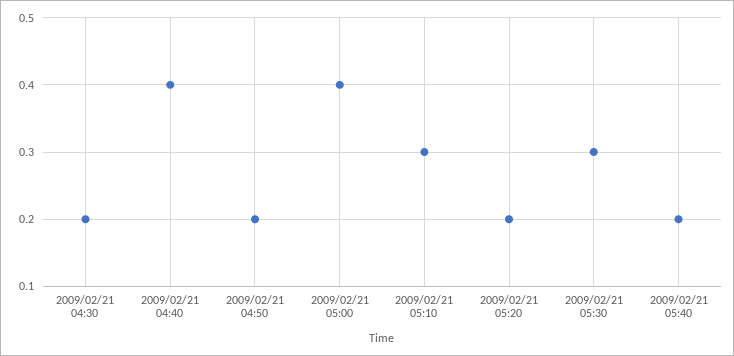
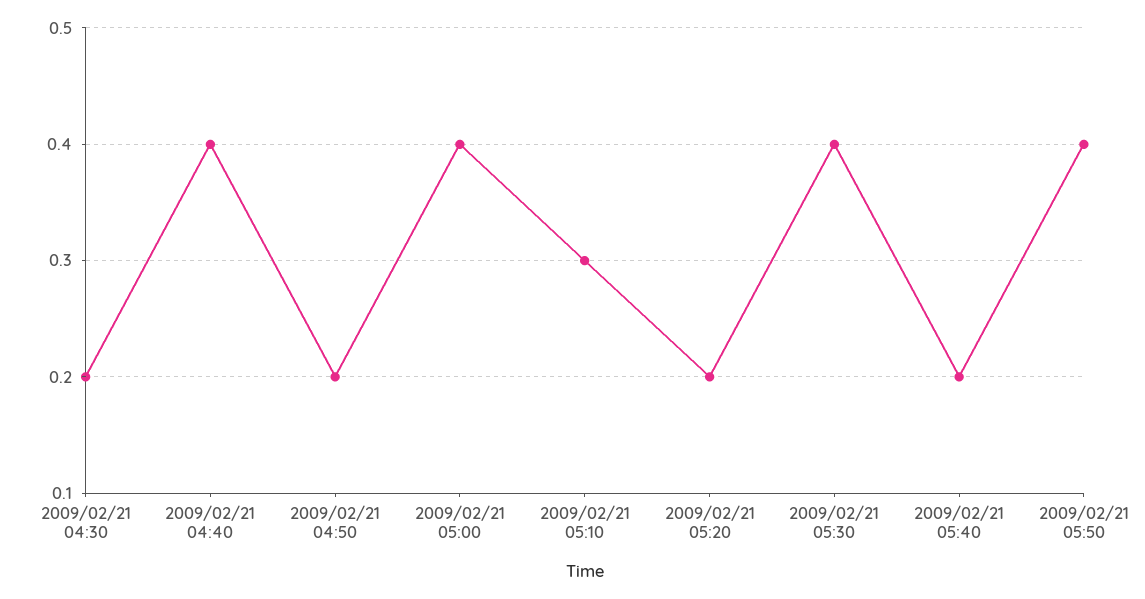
2009/02/21 05:30: 0.3 -> 0.4
2009/02/21 05:50: none -> 0.4

